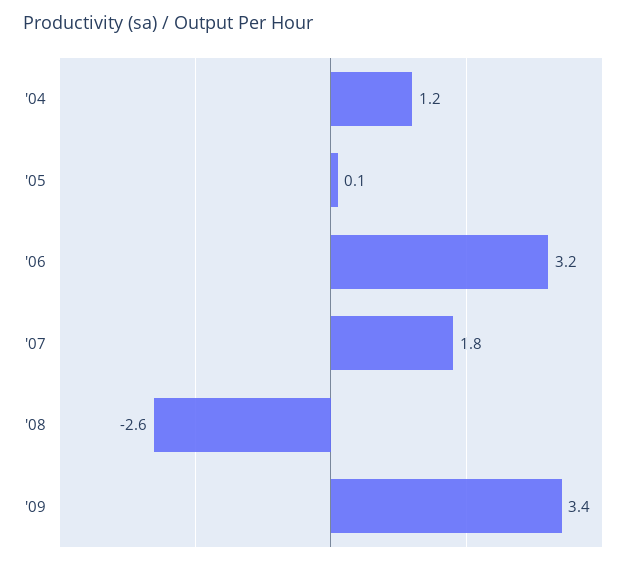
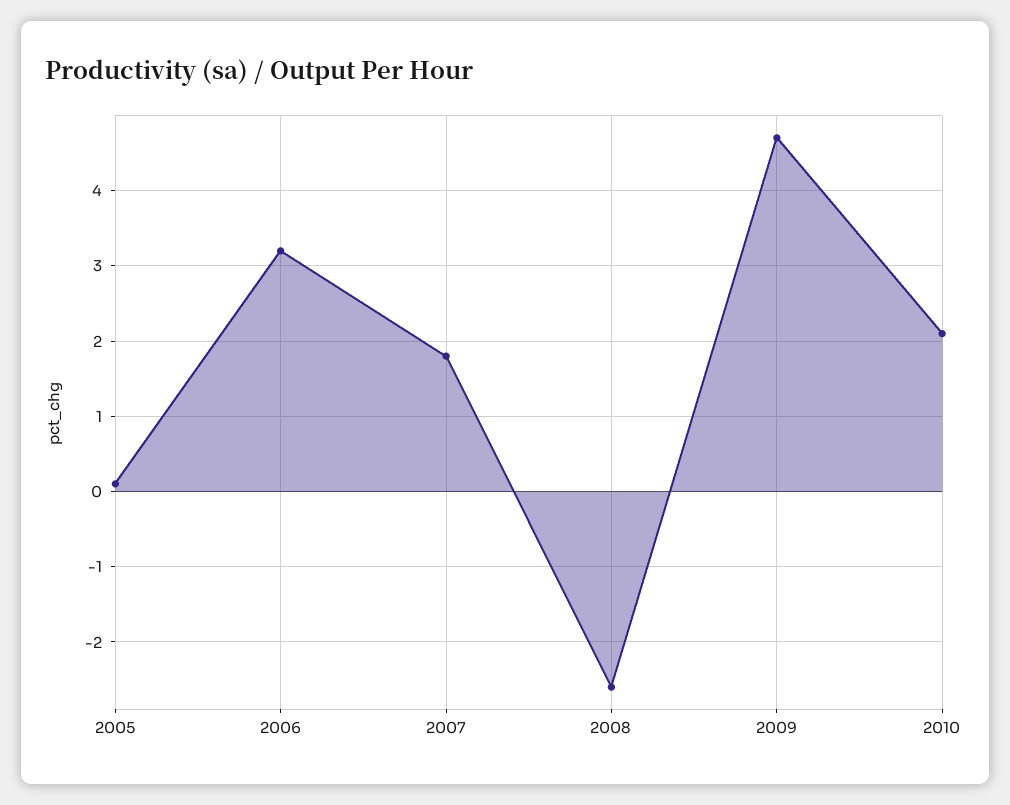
'04: 1.2 -> none
'09: 3.4 -> 4.7
2010: none -> 2.1

